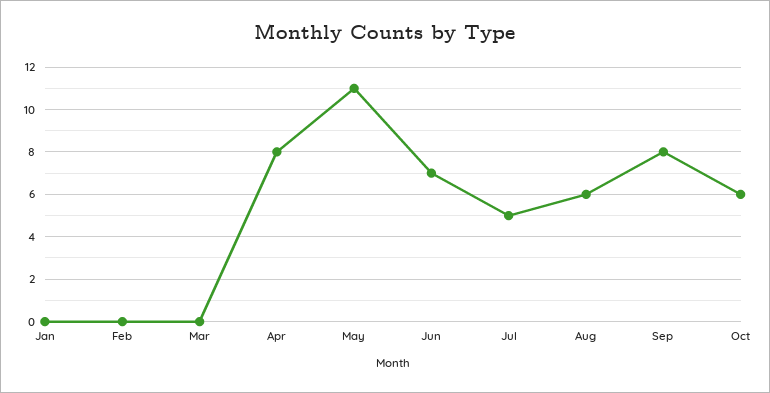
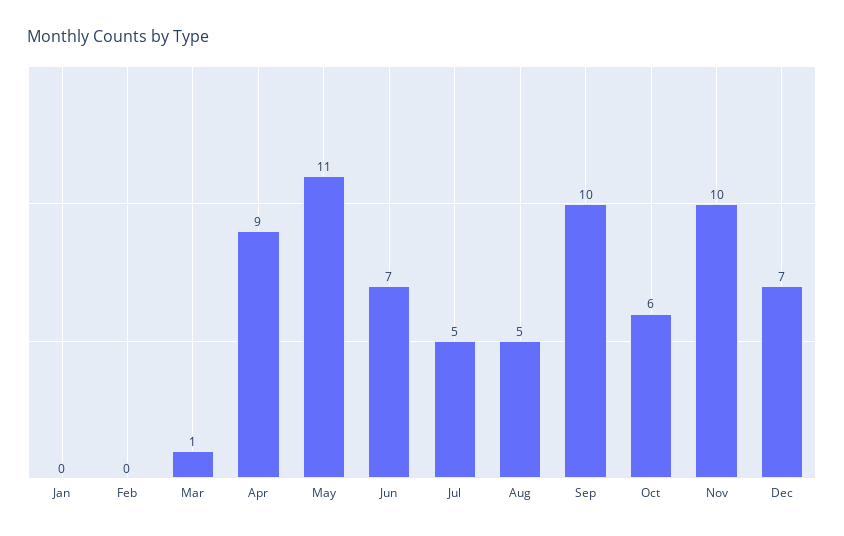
Mar: 0 -> 1
Apr: 8 -> 9
Aug: 6 -> 5
Sep: 8 -> 10
Nov: none -> 10
Dec: none -> 7

